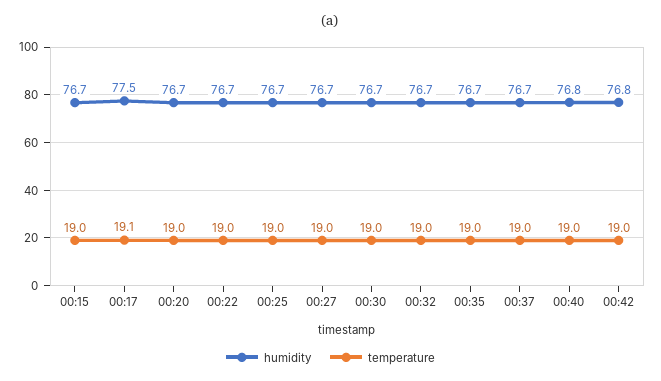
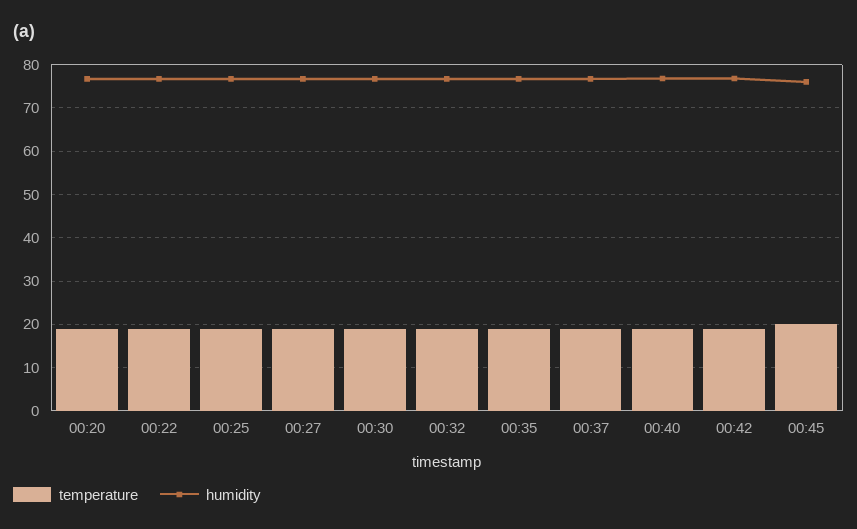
humidity, 00:15: 76.7 -> none
temperature, 00:15: 19 -> none
humidity, 00:17: 77.5 -> none
temperature, 00:17: 19.1 -> none
temperature, 00:45: none -> 20
humidity, 00:45: none -> 76

